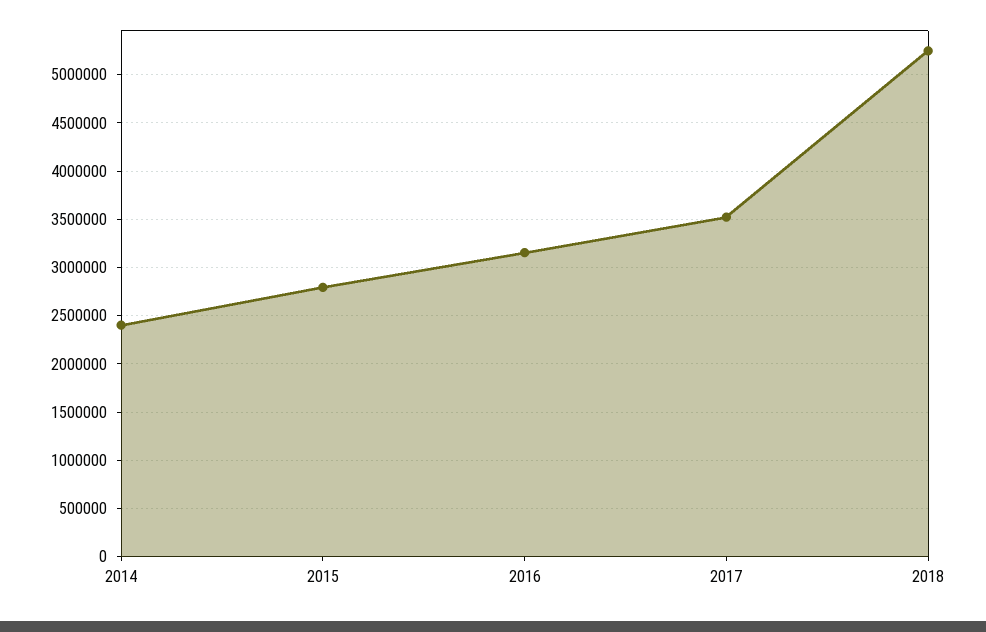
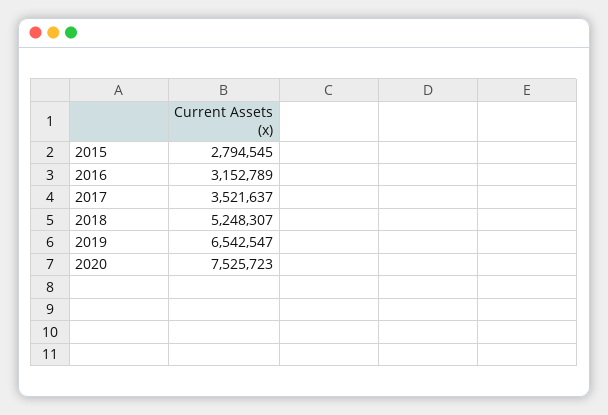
2014: 2400000 -> none
2019: none -> 6542547
2020: none -> 7525723

